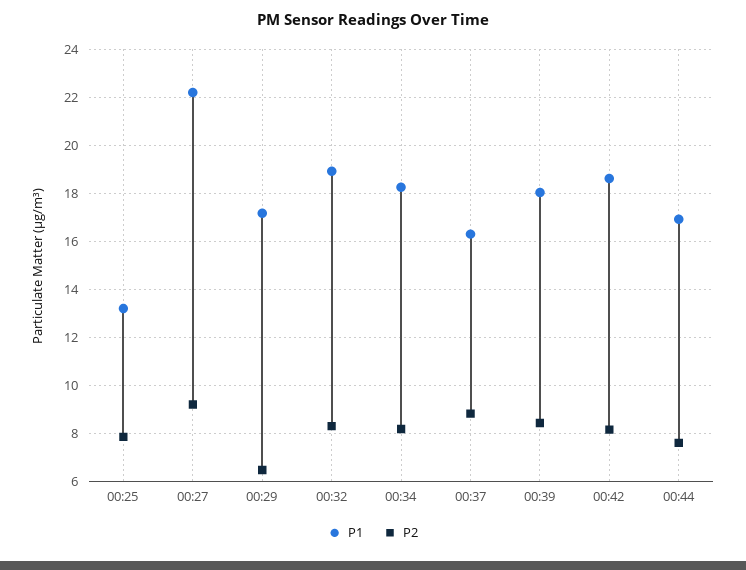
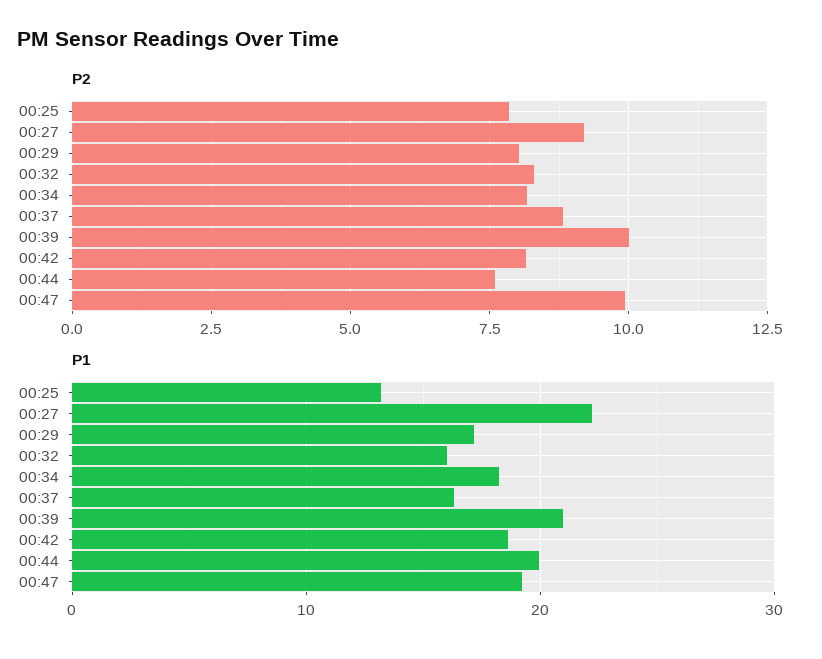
P2, 00:29: 6.5 -> 8
P1, 00:32: 19 -> 16
P1, 00:39: 18 -> 21
P2, 00:39: 8.5 -> 10
P1, 00:44: 17 -> 20
P2, 00:47: none -> 10
P1, 00:47: none -> 19

